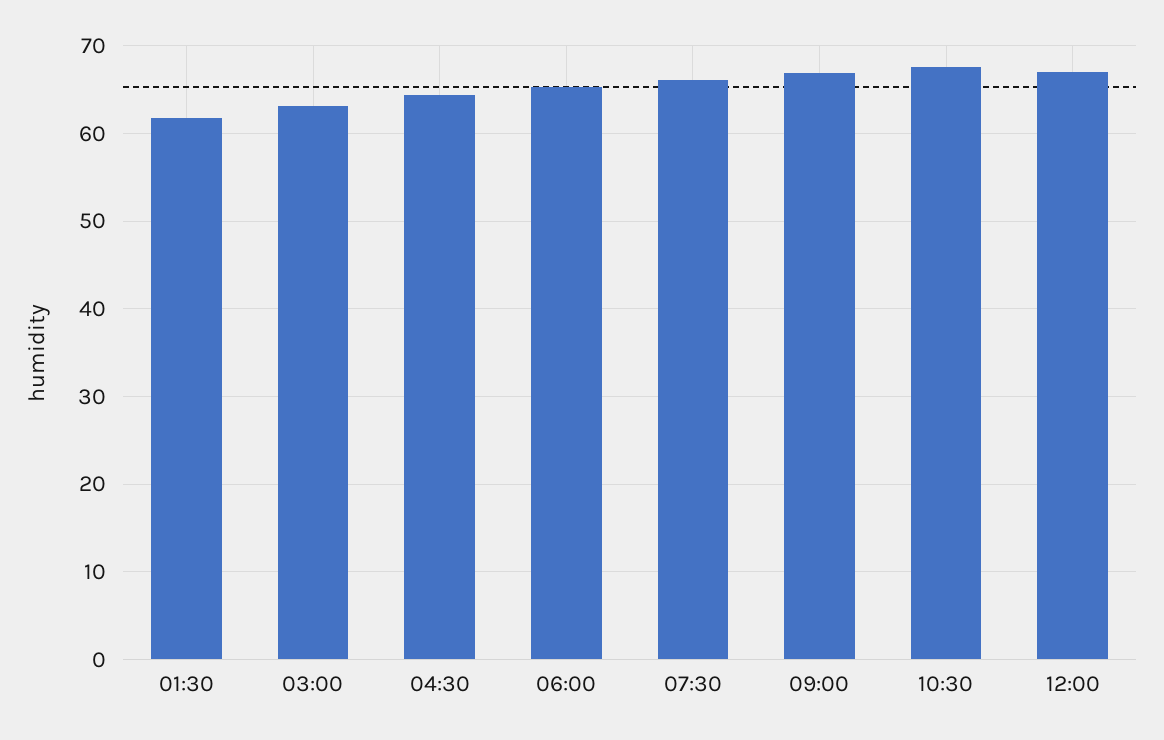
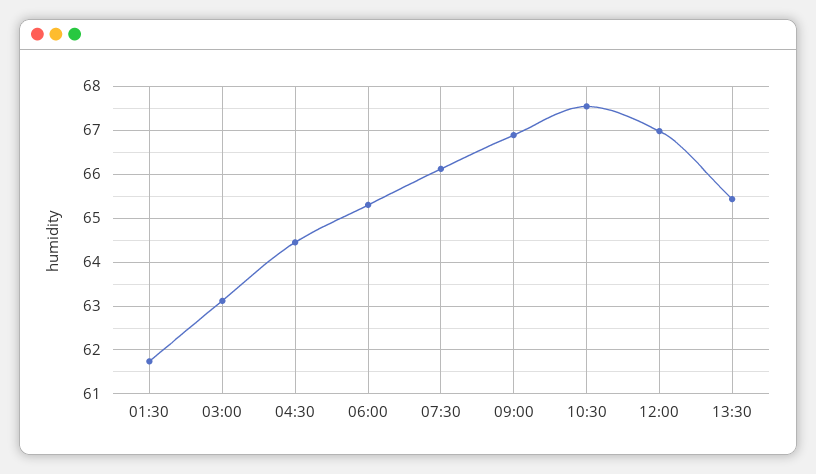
13:30: none -> 65.4

